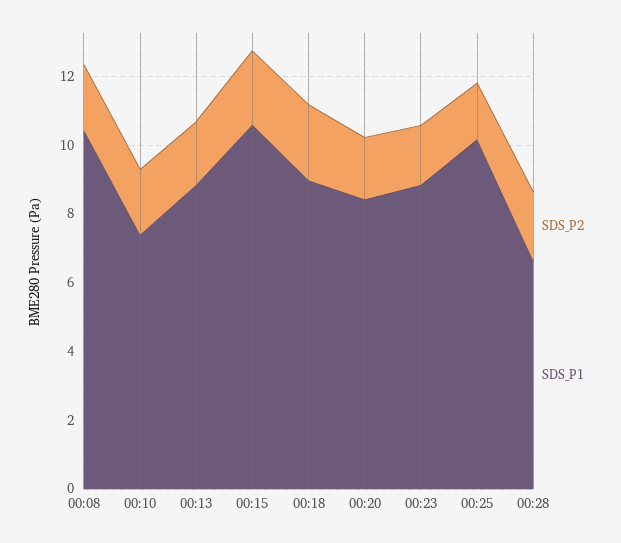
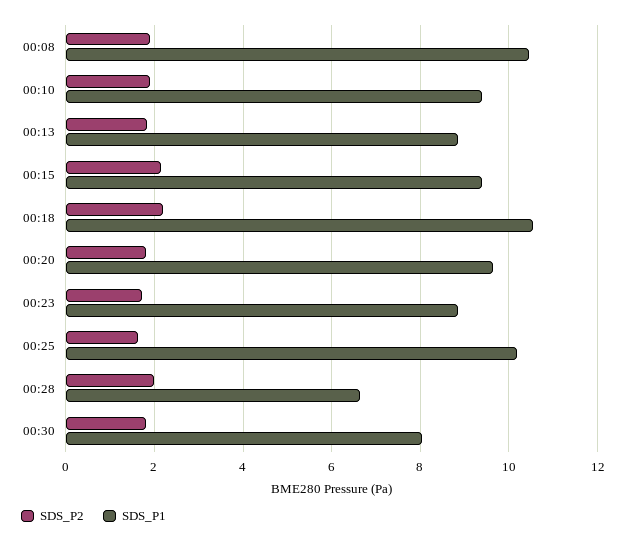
SDS_P1, 00:10: 7.5 -> 9.4
SDS_P1, 00:15: 10.5 -> 9.4
SDS_P1, 00:18: 9 -> 10.6
SDS_P1, 00:20: 8.5 -> 9.6
SDS_P2, 00:30: none -> 1.8
SDS_P1, 00:30: none -> 8

